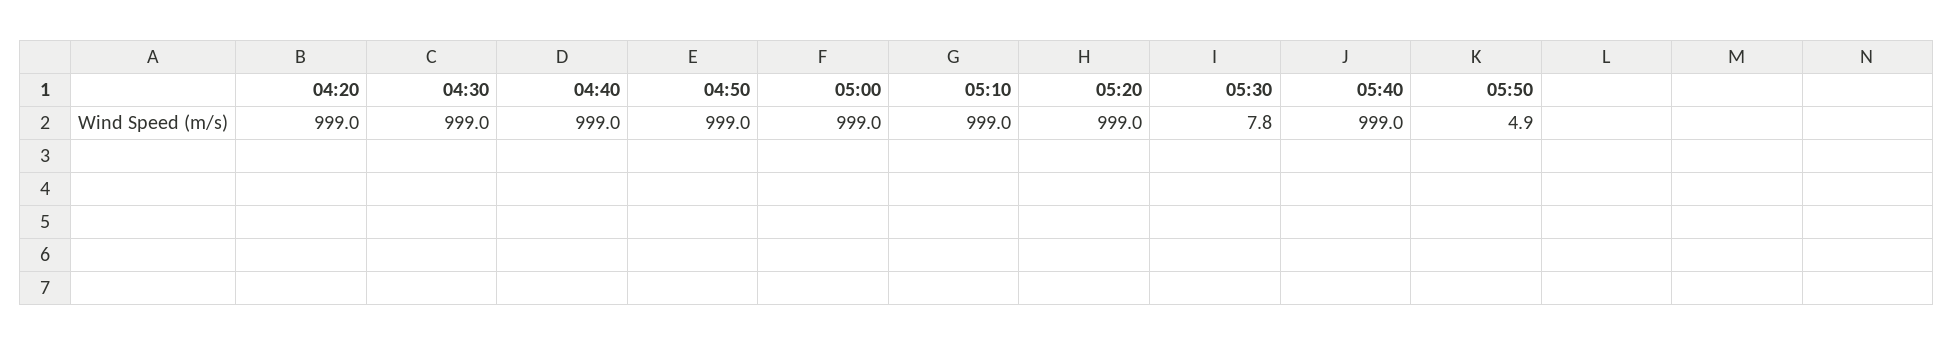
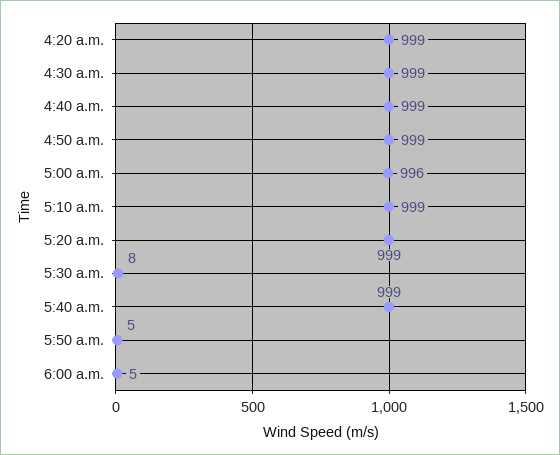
05:00: 999 -> 996
6:00 a.m.: none -> 5

